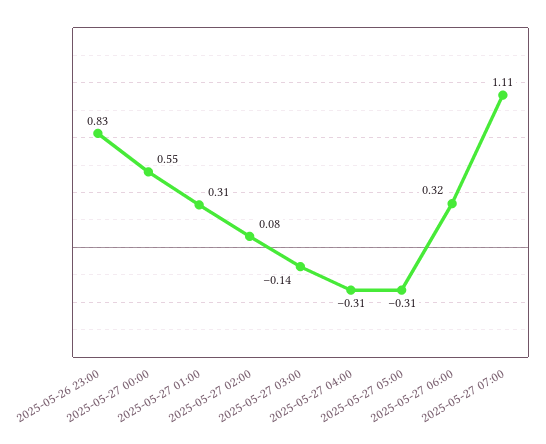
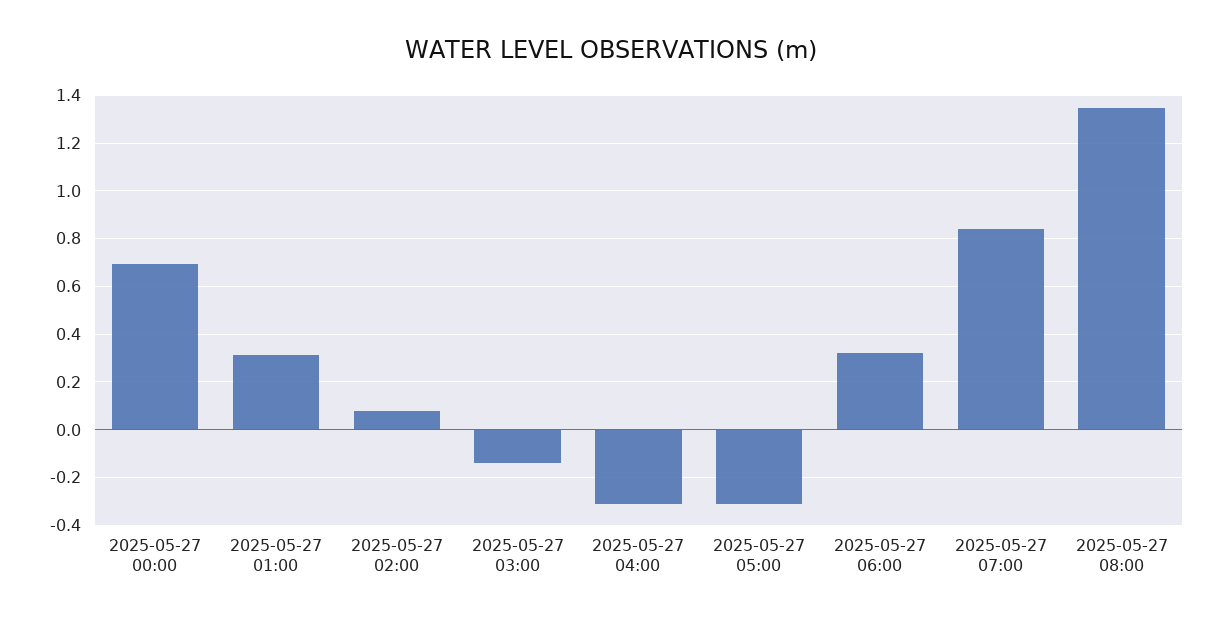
2025-05-26 23:00: 0.83 -> none
2025-05-27 00:00: 0.55 -> 0.7
2025-05-27 07:00: 1.11 -> 0.85
2025-05-27 08:00: none -> 1.35

